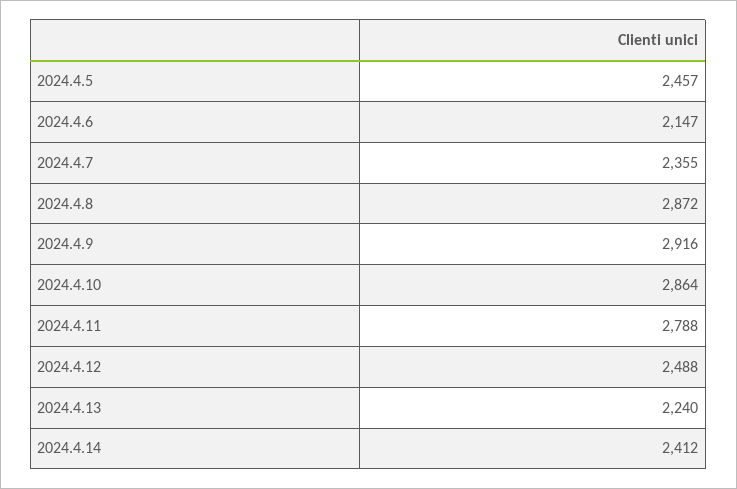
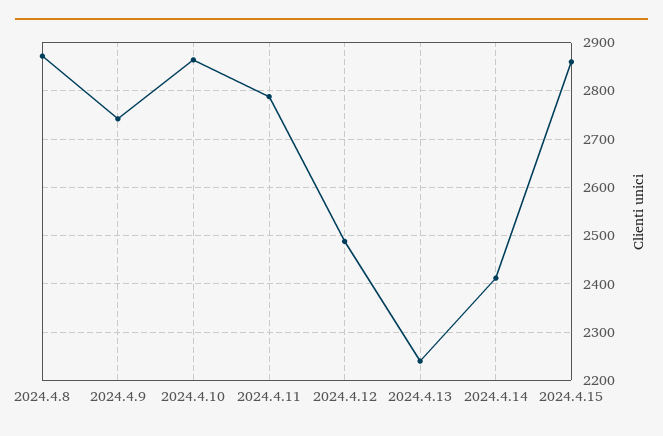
2024.4.5: 2457 -> none
2024.4.6: 2147 -> none
2024.4.7: 2355 -> none
2024.4.9: 2916 -> 2740
2024.4.15: none -> 2860

